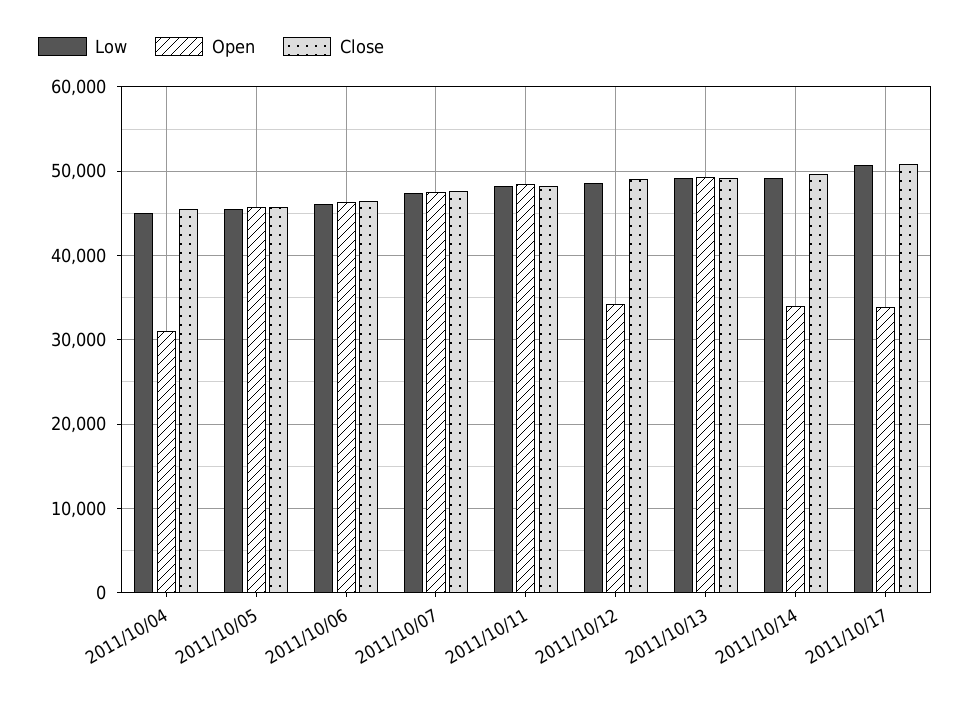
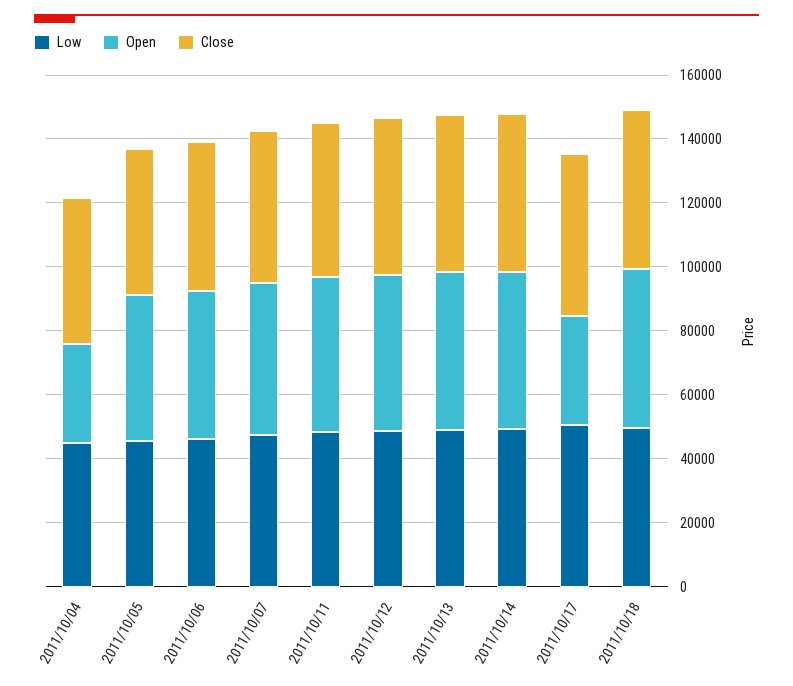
Open, 2011/10/12: 34000 -> 50000
Open, 2011/10/14: 34000 -> 50000
Low, 2011/10/18: none -> 50000
Open, 2011/10/18: none -> 50000
Close, 2011/10/18: none -> 50000

